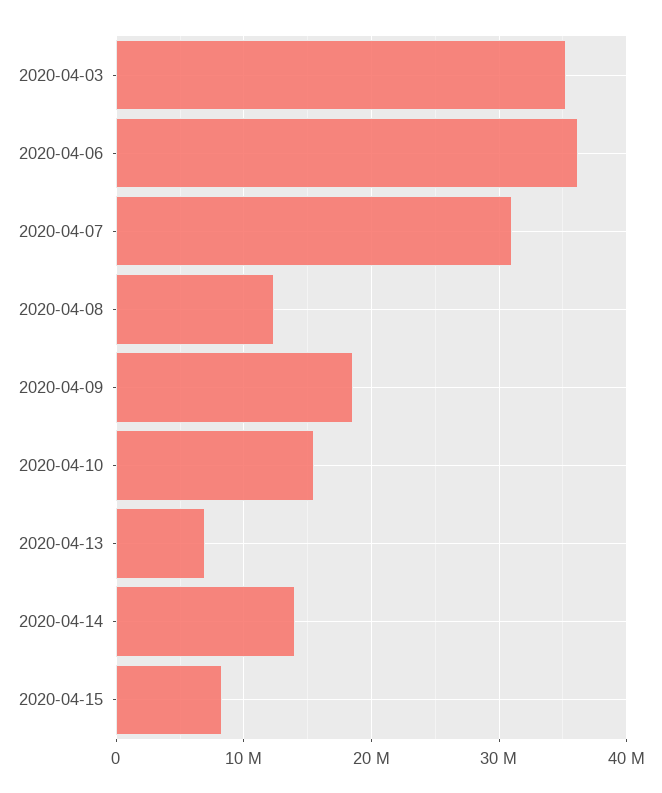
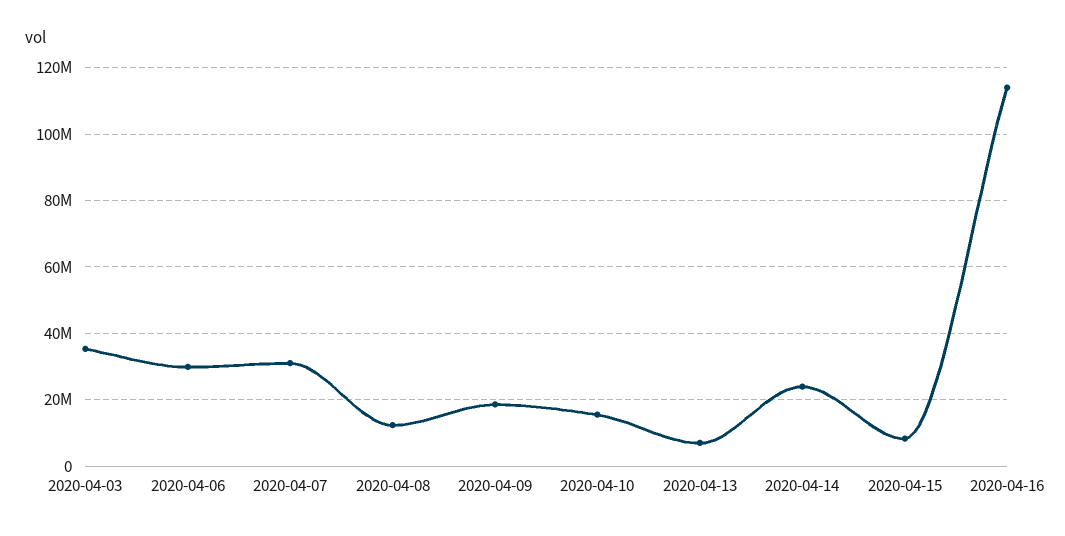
2020-04-06: 36000000 -> 30000000
2020-04-14: 14000000 -> 24000000
2020-04-16: none -> 114000000

